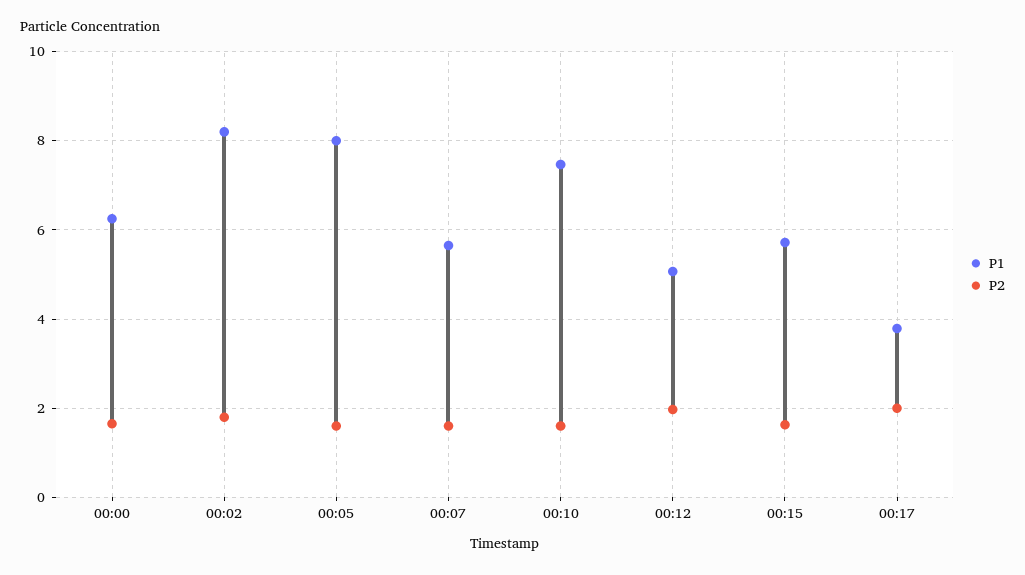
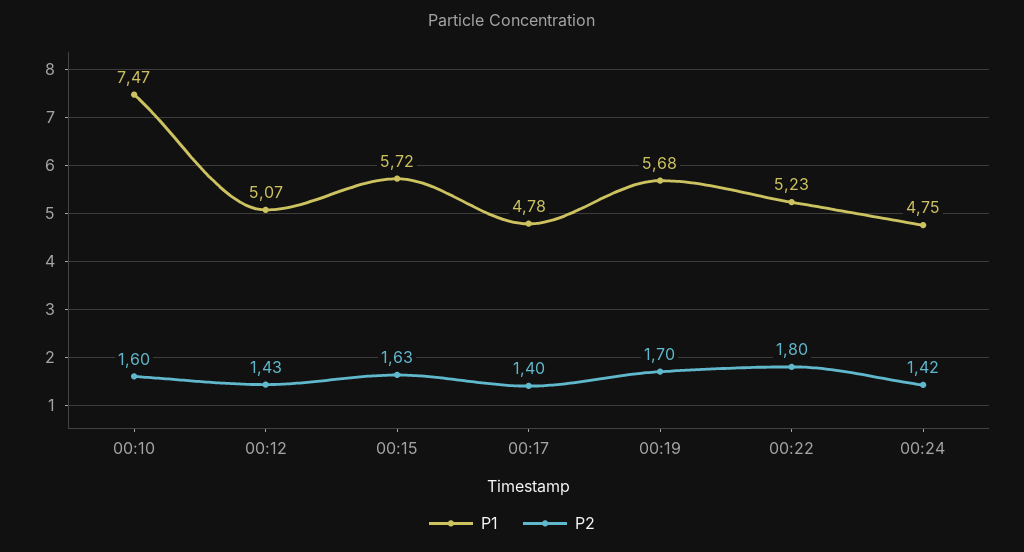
P1, 00:00: 6.2 -> none
P2, 00:00: 1.6 -> none
P1, 00:02: 8.2 -> none
P2, 00:02: 1.8 -> none
P1, 00:05: 8 -> none
P2, 00:05: 1.6 -> none
P1, 00:07: 5.6 -> none
P2, 00:07: 1.6 -> none
P2, 00:12: 2 -> 1.43
P1, 00:17: 3.8 -> 4.78
P2, 00:17: 2 -> 1.4
P1, 00:19: none -> 5.68
P2, 00:19: none -> 1.7
P1, 00:22: none -> 5.23
P2, 00:22: none -> 1.8
P1, 00:24: none -> 4.75
P2, 00:24: none -> 1.42

